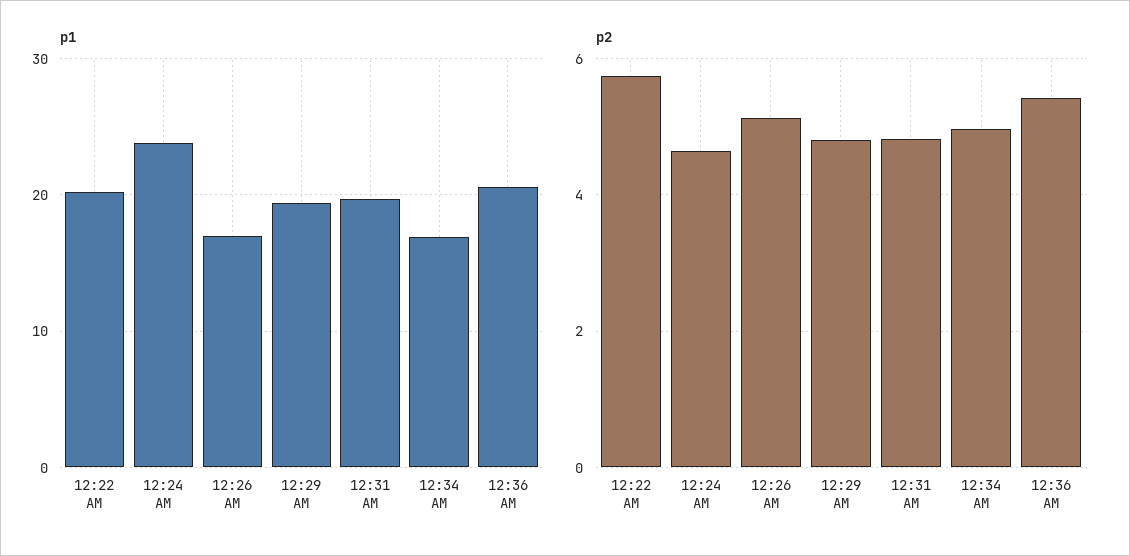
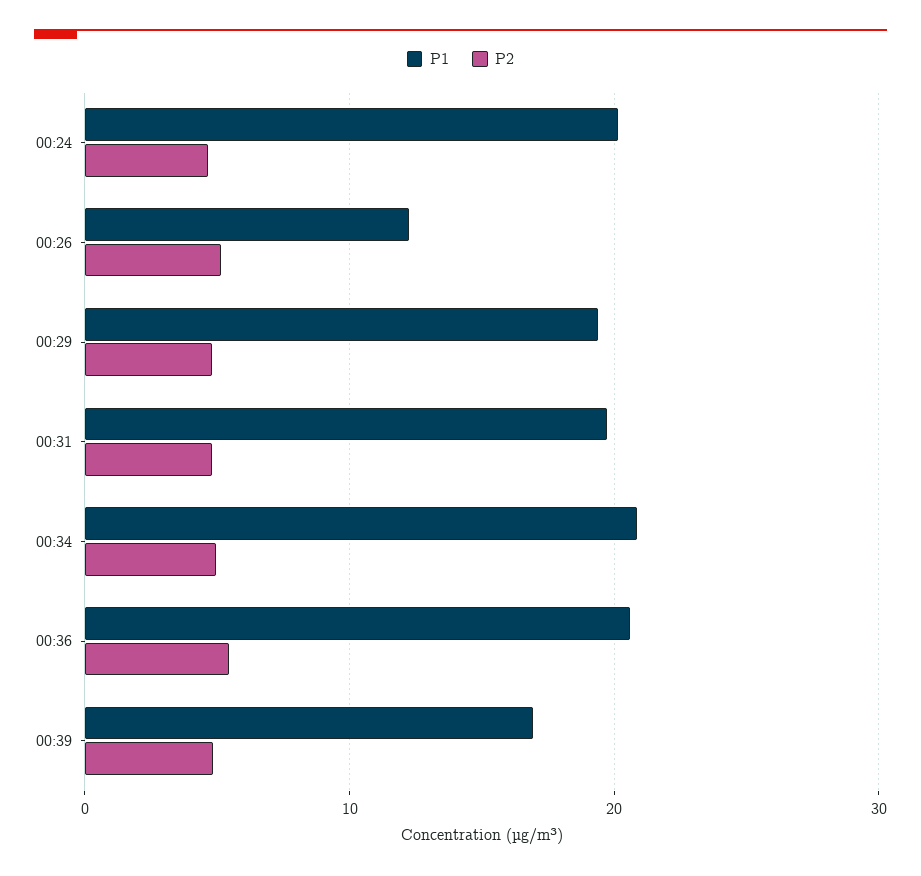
p1, 12:22 AM: 20 -> none
p1, 12:24 AM: 24 -> 20
p1, 12:26 AM: 17 -> 12
p1, 12:34 AM: 17 -> 21
p2, 12:22 AM: 5.8 -> none
p1, 00:39: none -> 17
p2, 00:39: none -> 5

